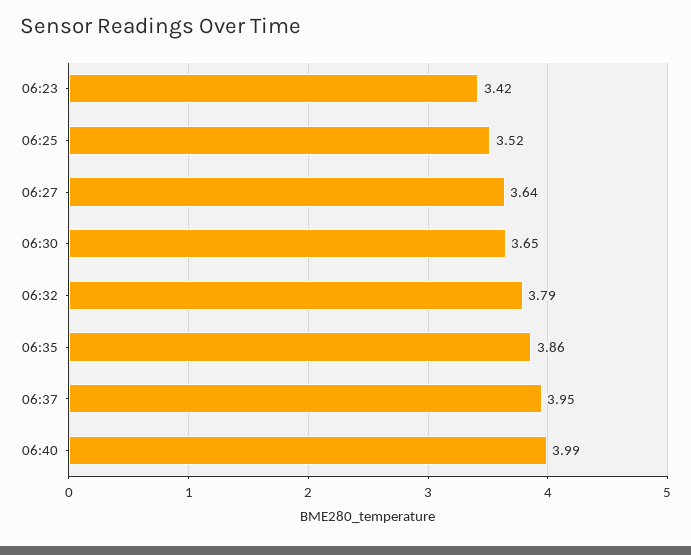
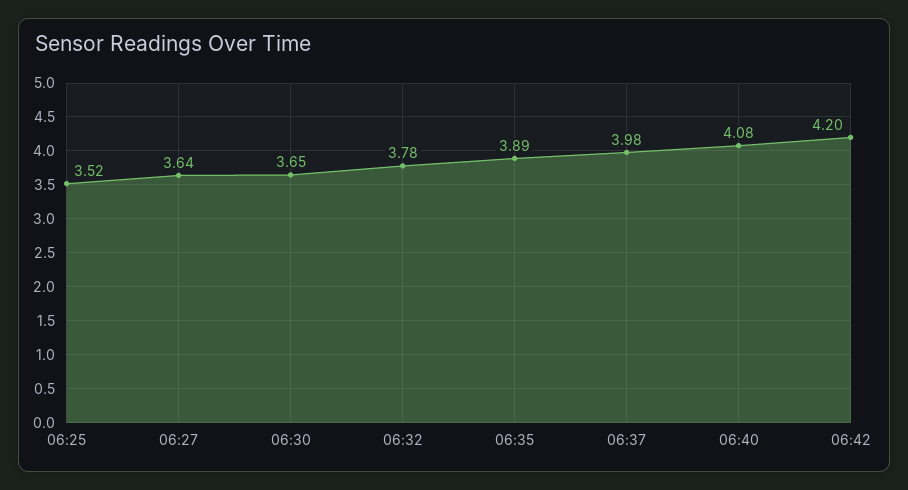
06:23: 3.42 -> none
06:32: 3.79 -> 3.78
06:35: 3.86 -> 3.89
06:37: 3.95 -> 3.98
06:40: 3.99 -> 4.08
06:42: none -> 4.2

